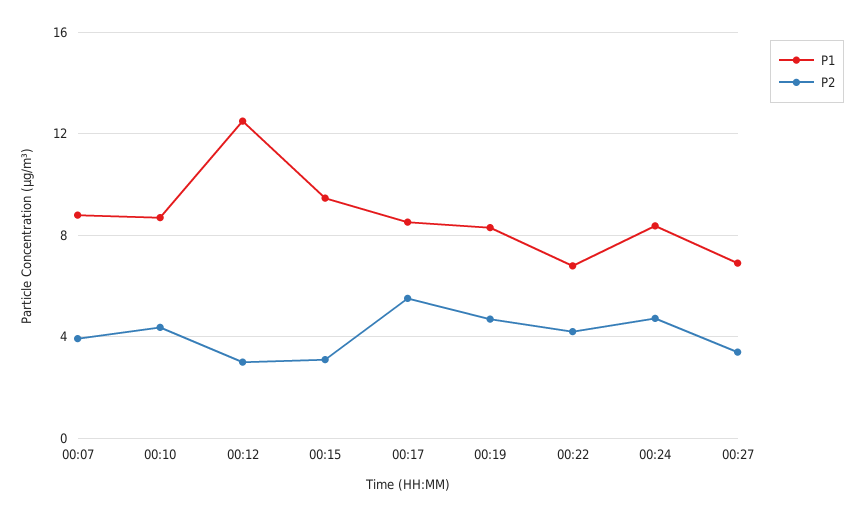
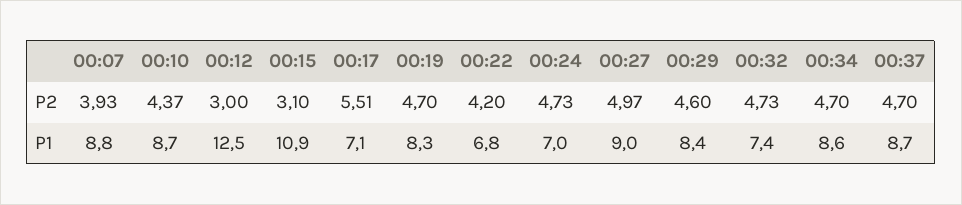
P1, 00:15: 9.5 -> 10.9
P1, 00:17: 8.5 -> 7.1
P1, 00:24: 8.5 -> 7
P1, 00:27: 7 -> 9
P2, 00:27: 3.5 -> 4.97
P2, 00:29: none -> 4.6
P2, 00:32: none -> 4.73
P2, 00:34: none -> 4.7
P2, 00:37: none -> 4.7
P1, 00:29: none -> 8.4
P1, 00:32: none -> 7.4
P1, 00:34: none -> 8.6
P1, 00:37: none -> 8.7

